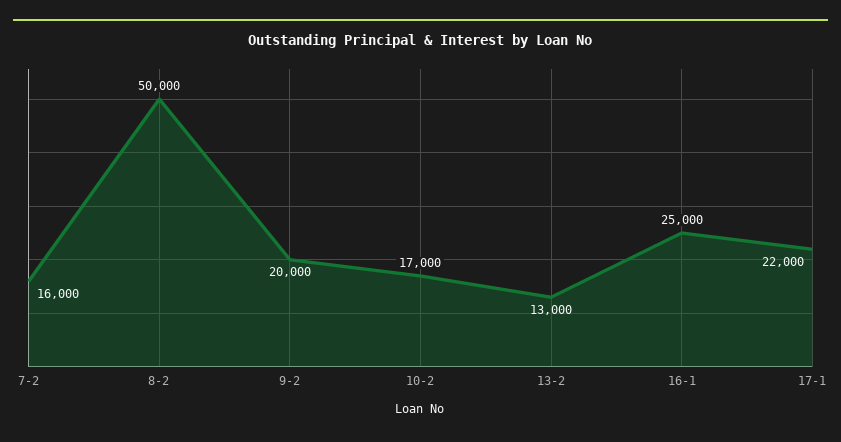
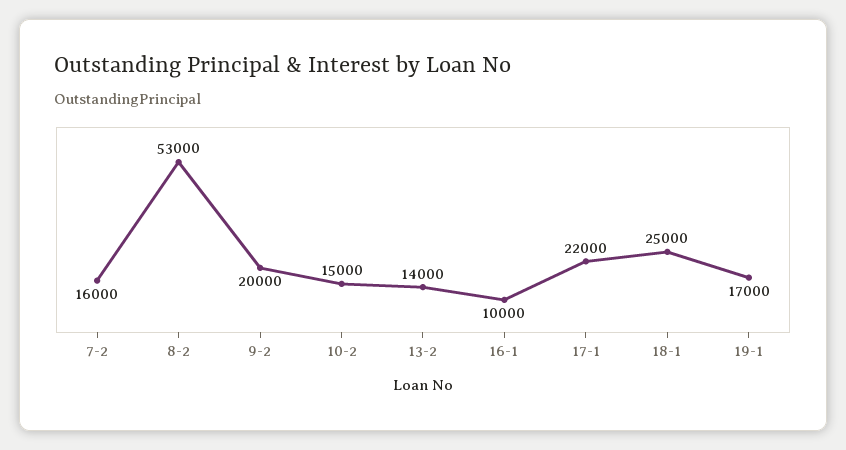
8-2: 50000 -> 53000
10-2: 17000 -> 15000
13-2: 13000 -> 14000
16-1: 25000 -> 10000
18-1: none -> 25000
19-1: none -> 17000

